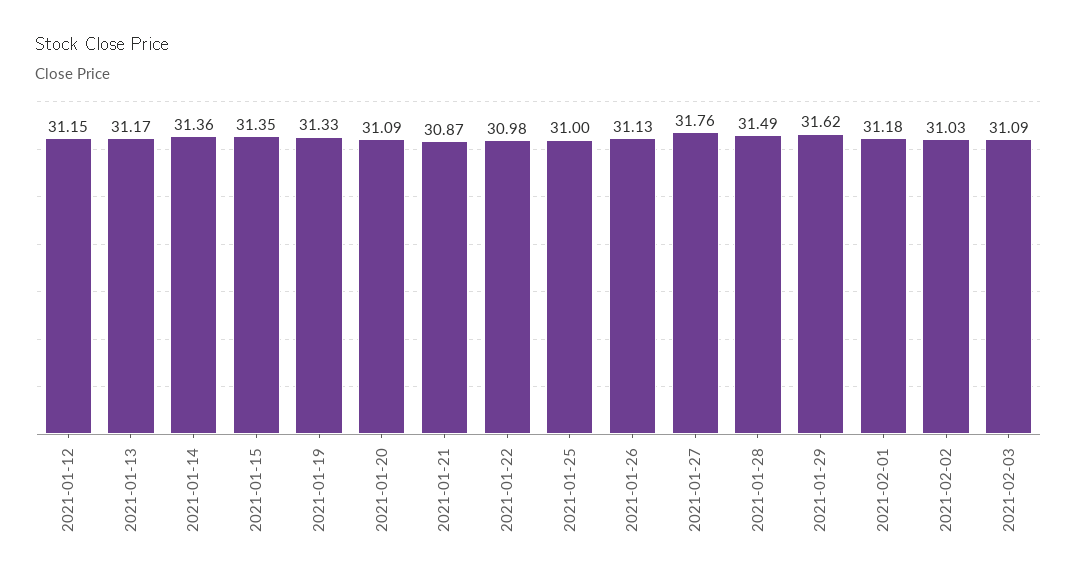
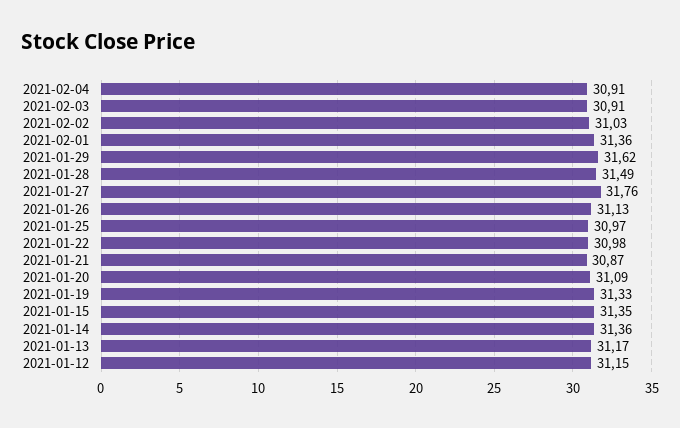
2021-01-25: 31 -> 30.97
2021-02-01: 31.18 -> 31.36
2021-02-03: 31.09 -> 30.91
2021-02-04: none -> 30.91

